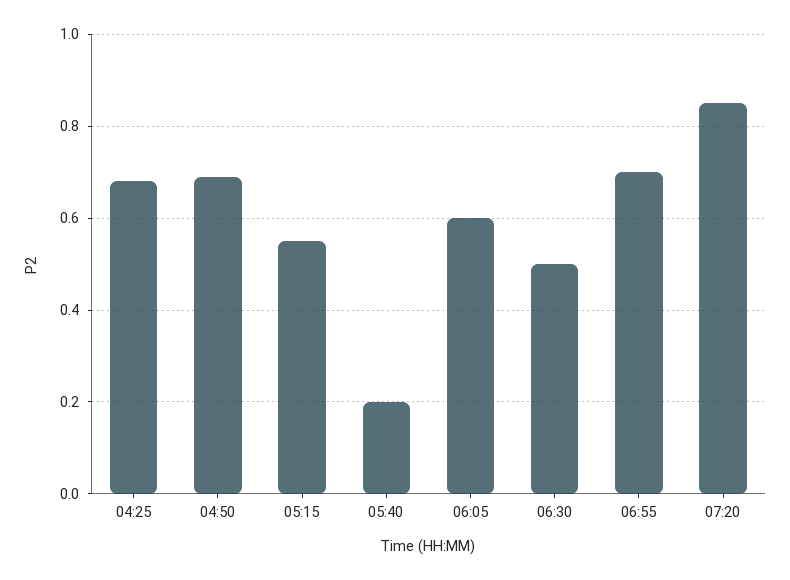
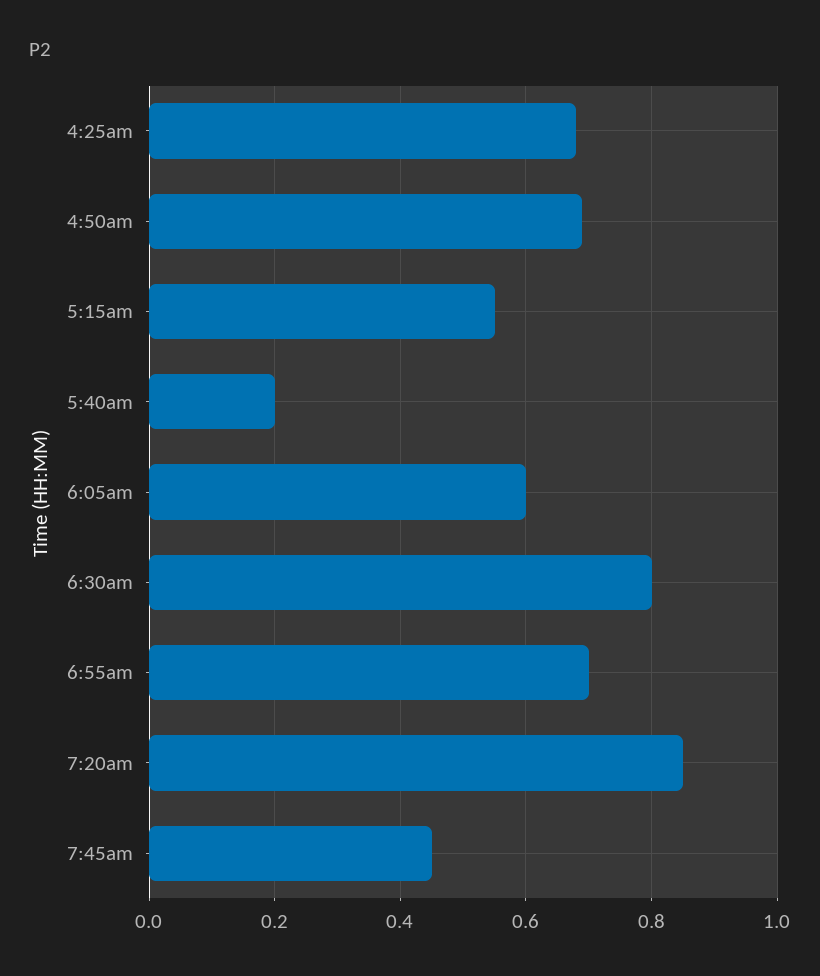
06:30: 0.5 -> 0.8
7:45am: none -> 0.45

